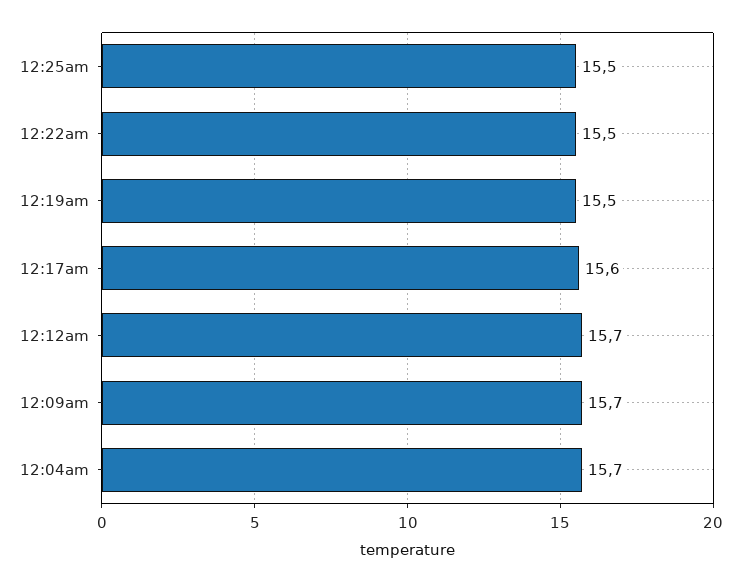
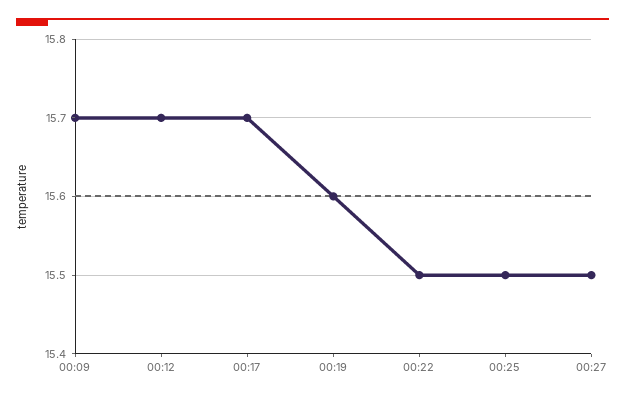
12:19am: 15.5 -> 15.6
12:17am: 15.6 -> 15.7
12:04am: 15.7 -> none
00:27: none -> 15.5

